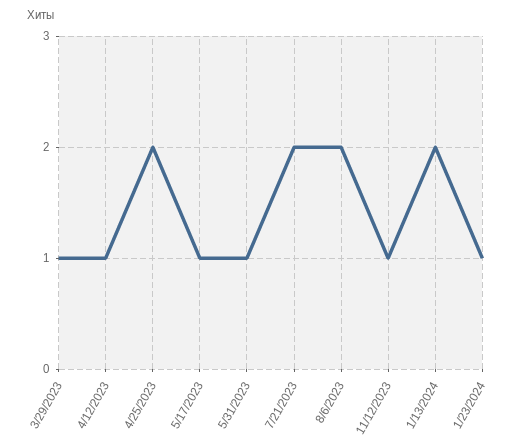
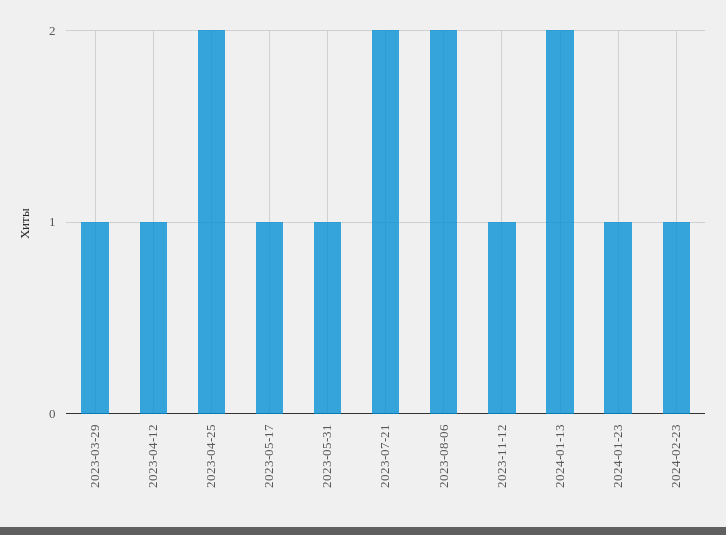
2024-02-23: none -> 1

